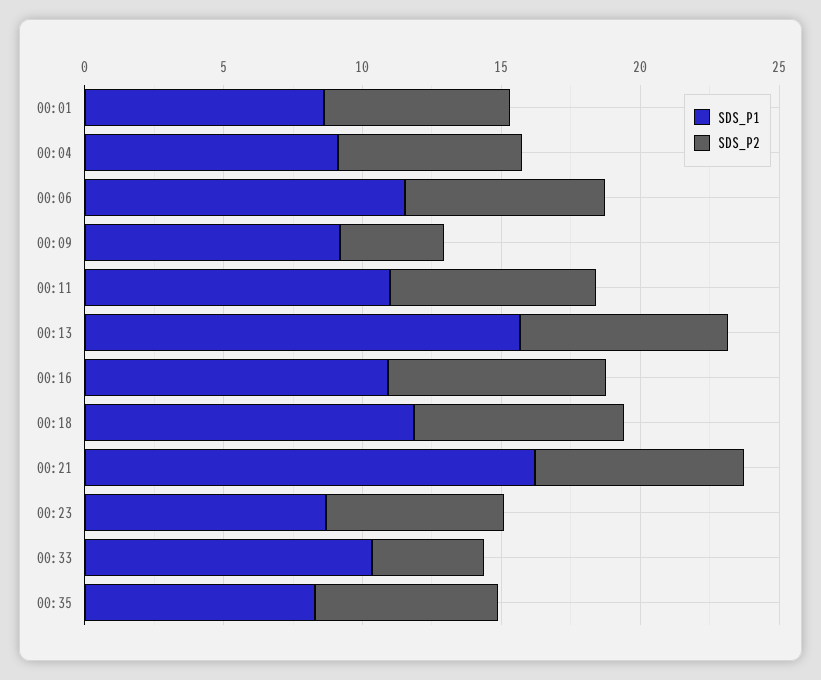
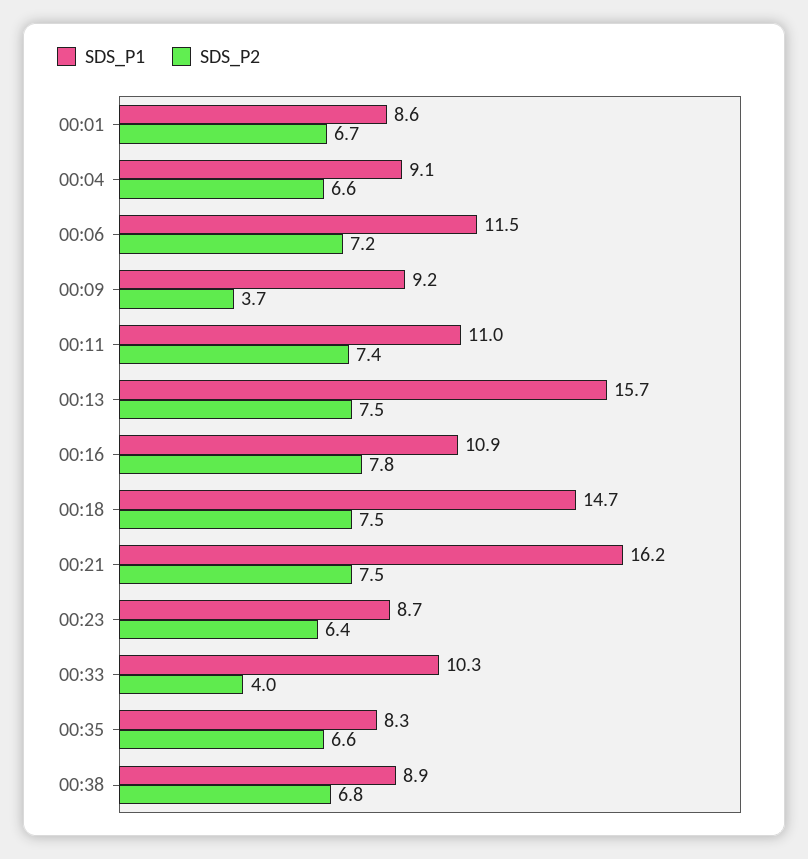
SDS_P1, 00:18: 12 -> 14.7
SDS_P1, 00:38: none -> 8.9
SDS_P2, 00:38: none -> 6.8

